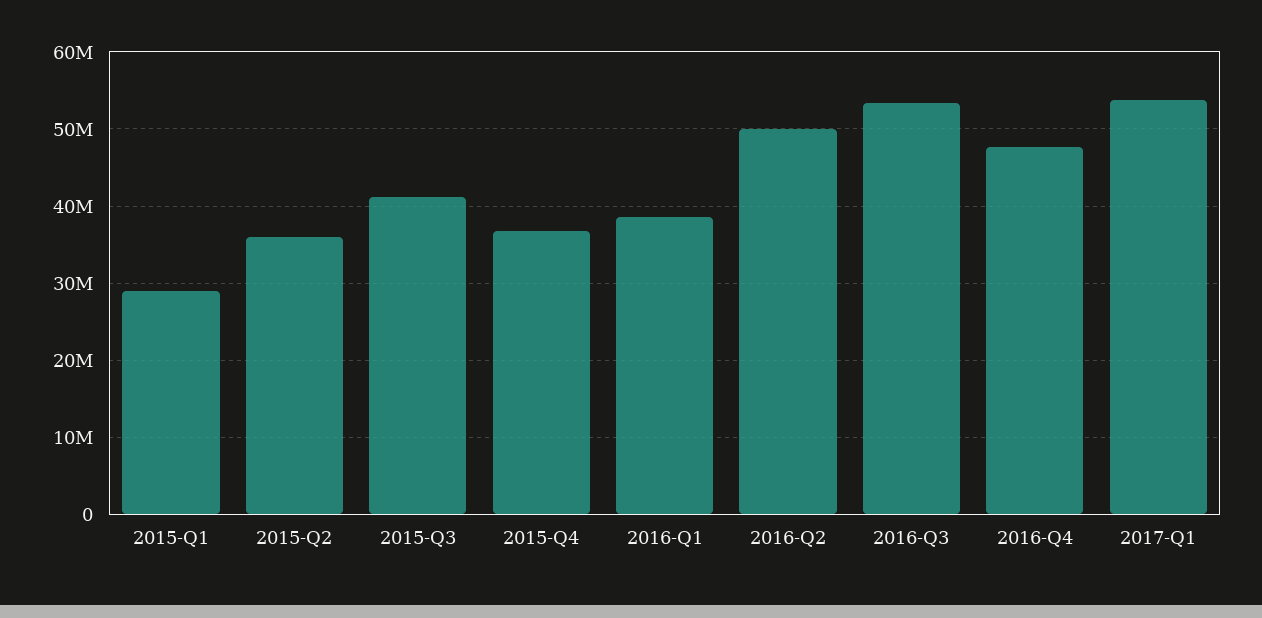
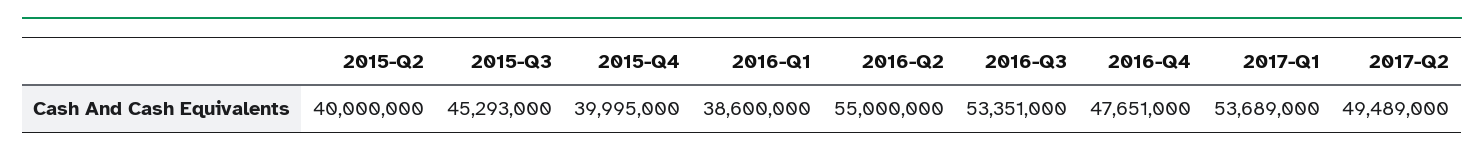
2015-Q1: 29000000 -> none
2015-Q2: 36000000 -> 40000000
2015-Q3: 41000000 -> 45293000
2015-Q4: 37000000 -> 39995000
2016-Q2: 50000000 -> 55000000
2017-Q2: none -> 49489000

